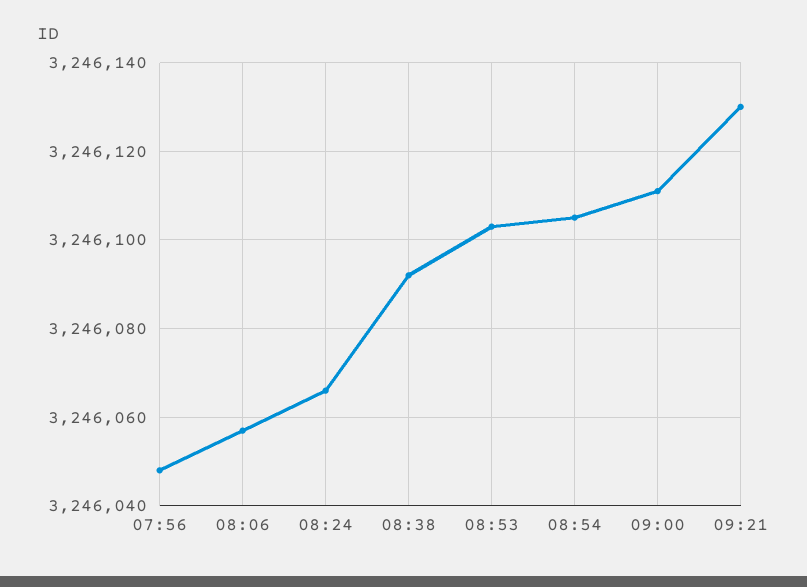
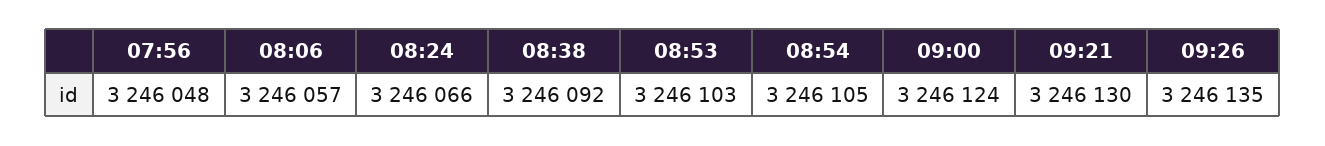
09:00: 3246110 -> 3246124
09:26: none -> 3246135

